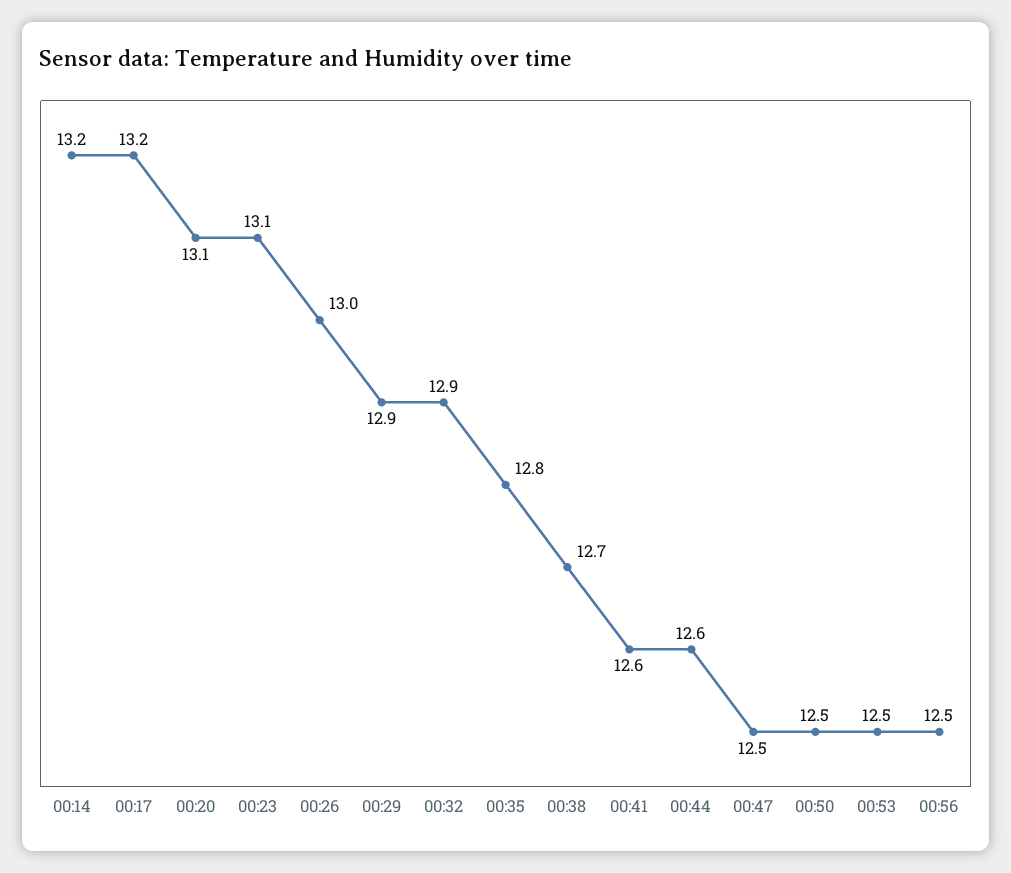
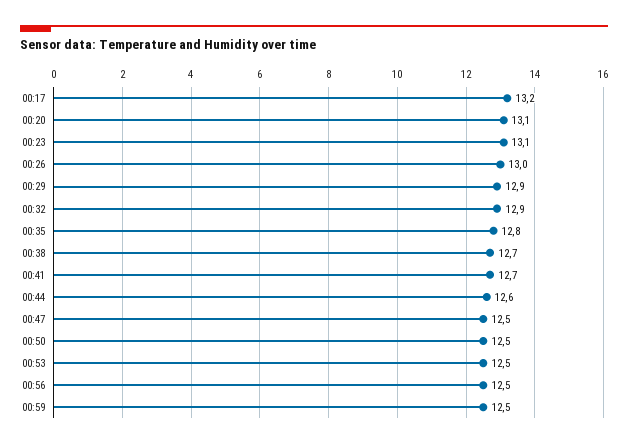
00:14: 13.2 -> none
00:41: 12.6 -> 12.7
00:59: none -> 12.5

